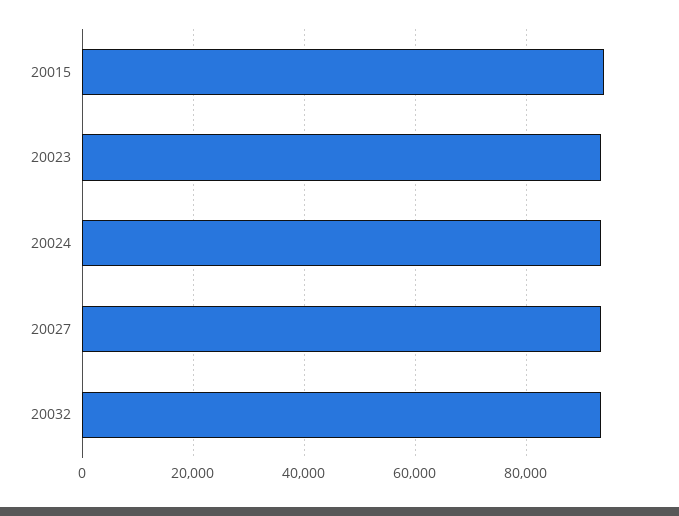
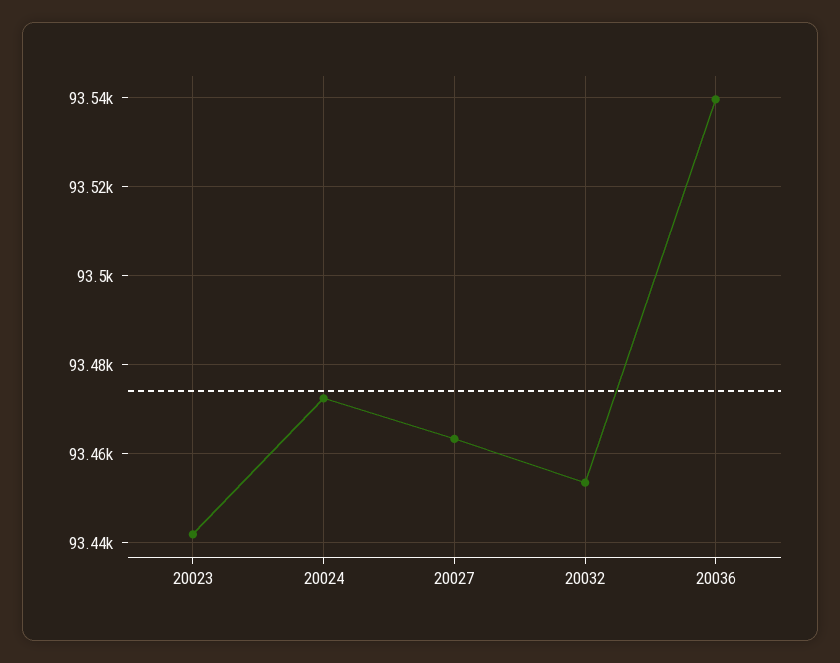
20015: 94000 -> none
20036: none -> 93540

